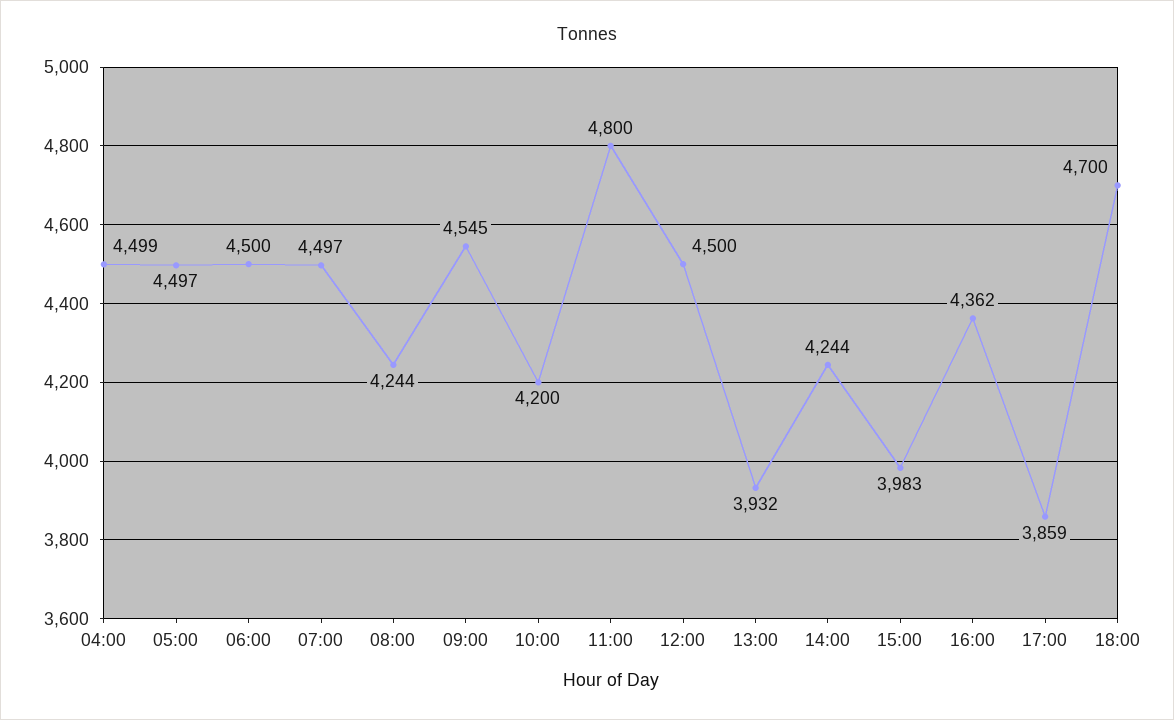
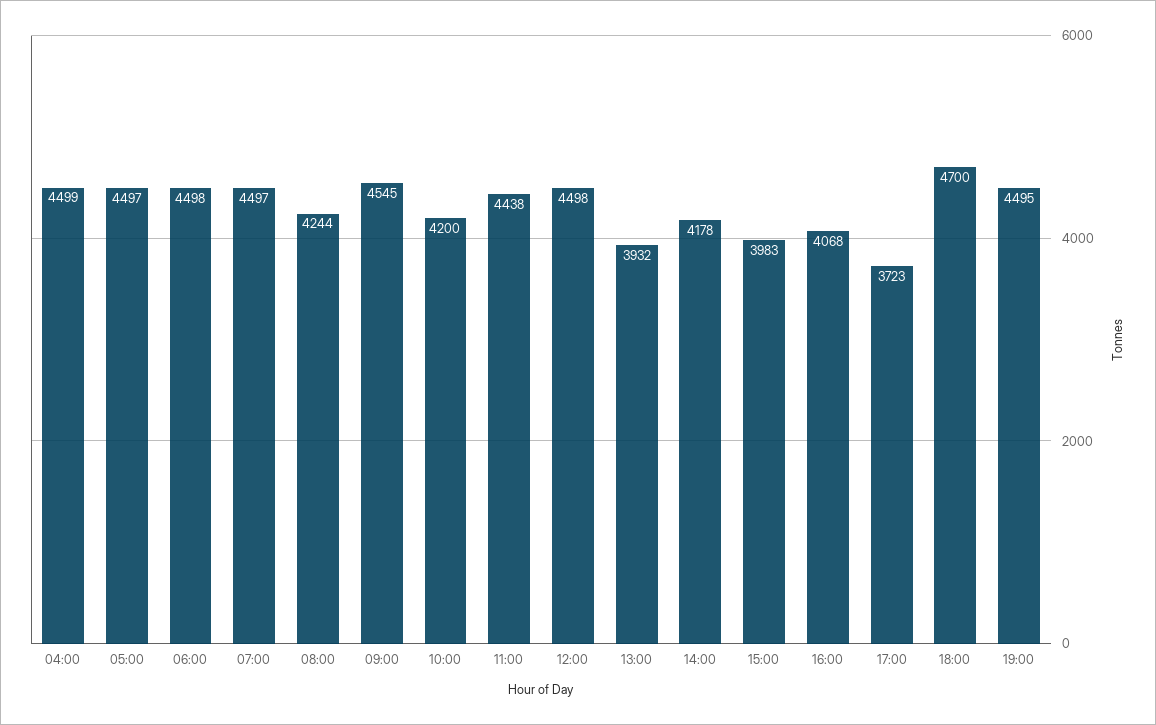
06:00: 4500 -> 4498
11:00: 4800 -> 4438
12:00: 4500 -> 4498
14:00: 4244 -> 4178
16:00: 4362 -> 4068
17:00: 3859 -> 3723
19:00: none -> 4495

